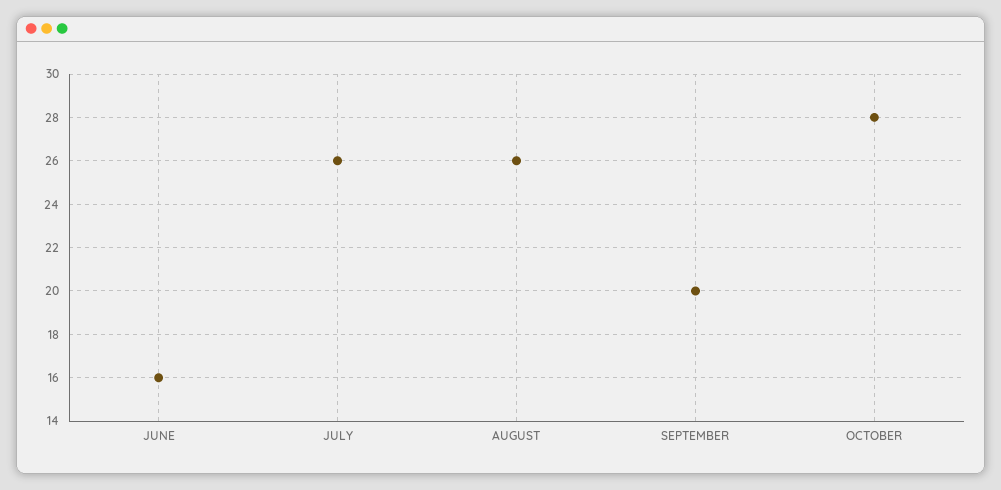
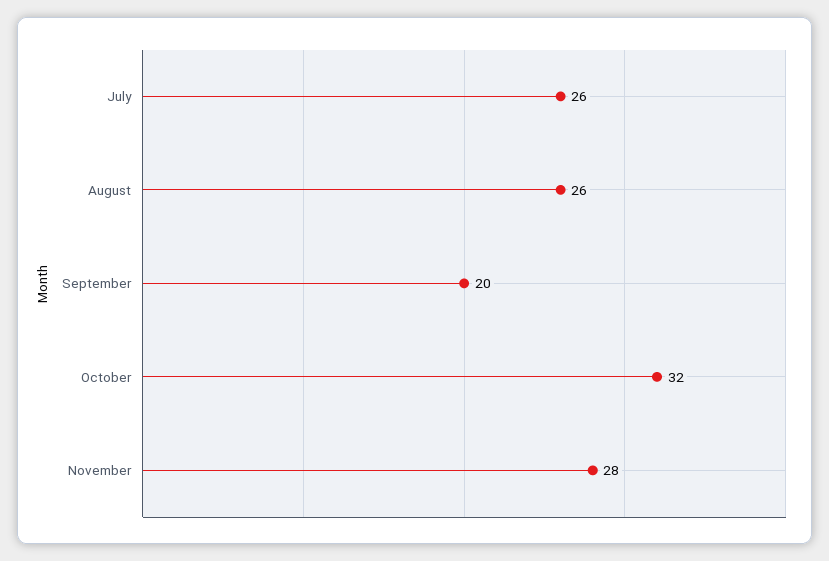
JUNE: 16 -> none
OCTOBER: 28 -> 32
November: none -> 28

